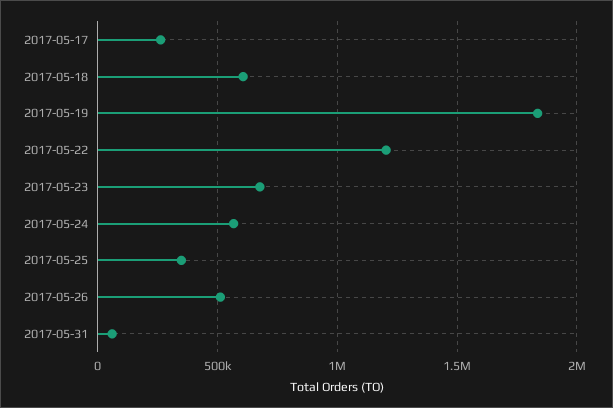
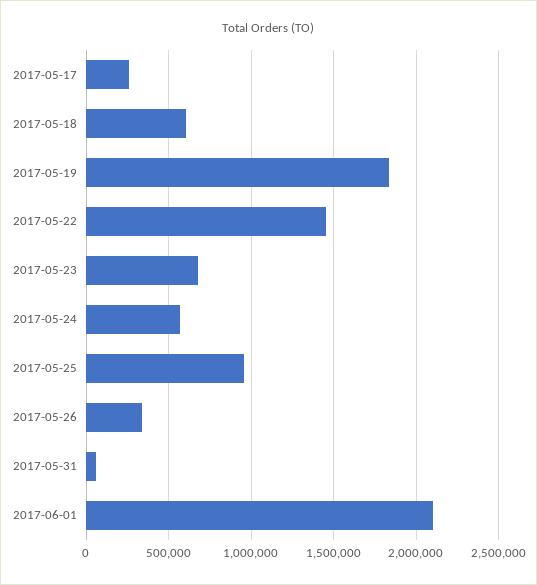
2017-05-22: 1200000 -> 1450000
2017-05-25: 350000 -> 950000
2017-05-26: 500000 -> 350000
2017-06-01: none -> 2100000

